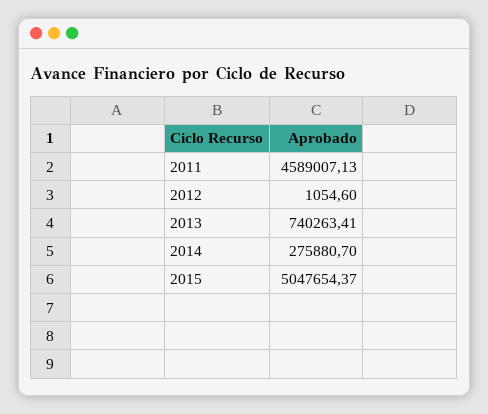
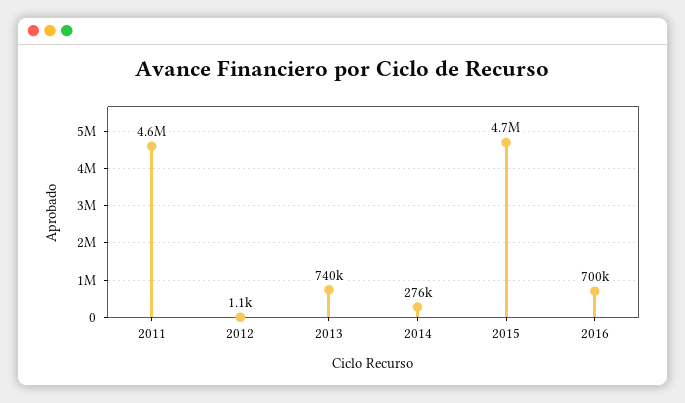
2015: 5047654.37 -> 4700000
2016: none -> 700000

